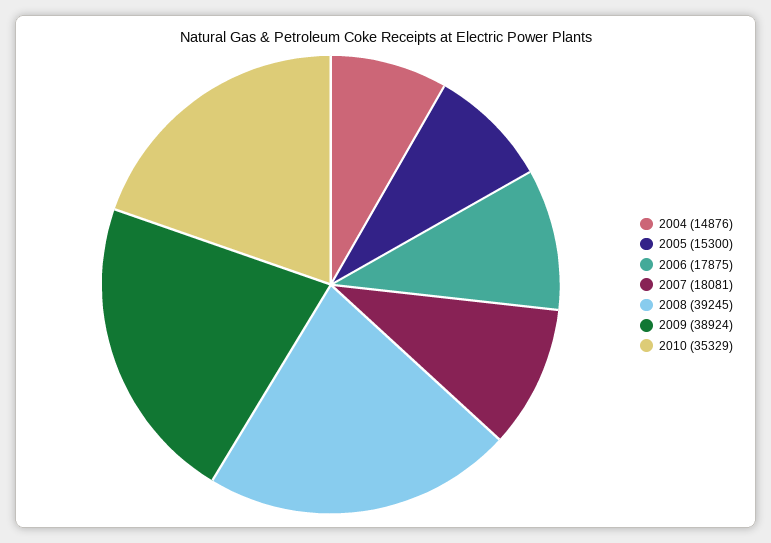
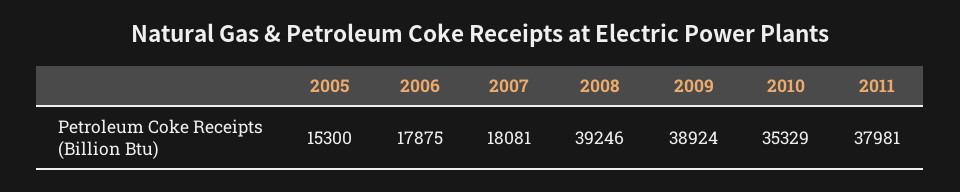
2004: 14876 -> none
2008: 39245 -> 39246
2011: none -> 37981

